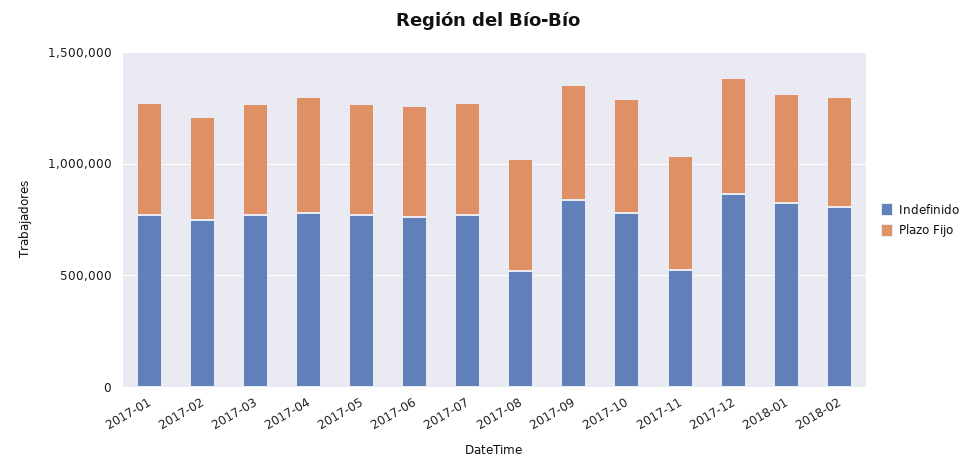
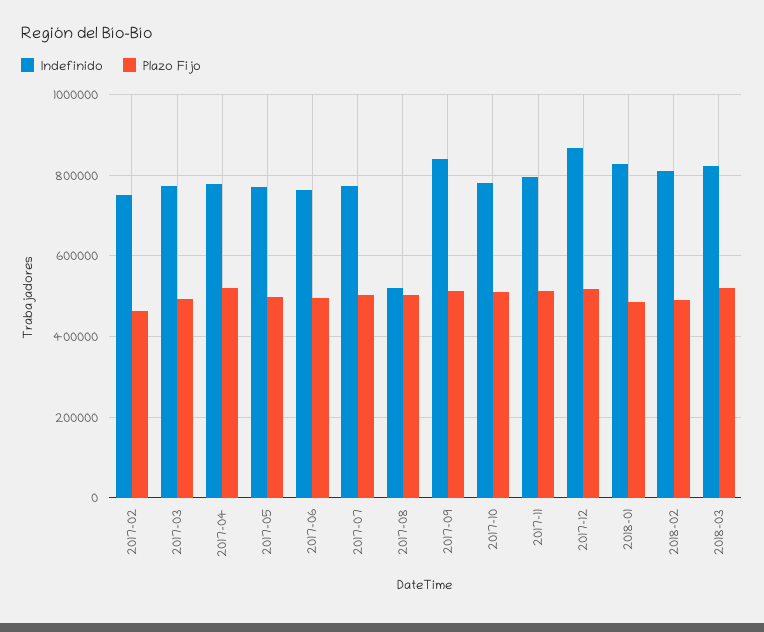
Indefinido, 2017-01: 800000 -> none
Plazo Fijo, 2017-01: 500000 -> none
Indefinido, 2017-11: 500000 -> 800000
Indefinido, 2018-03: none -> 820000
Plazo Fijo, 2018-03: none -> 520000

